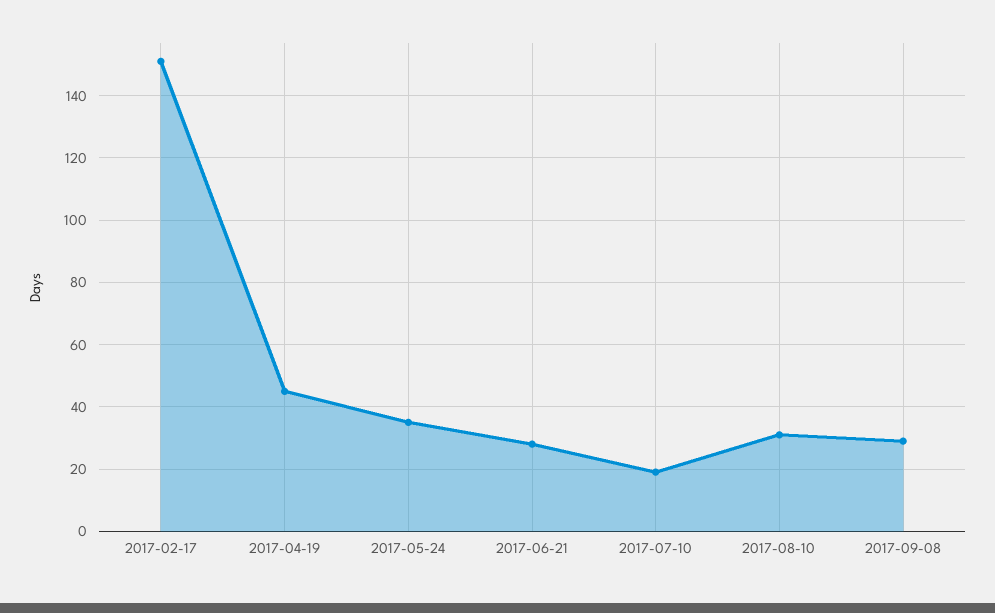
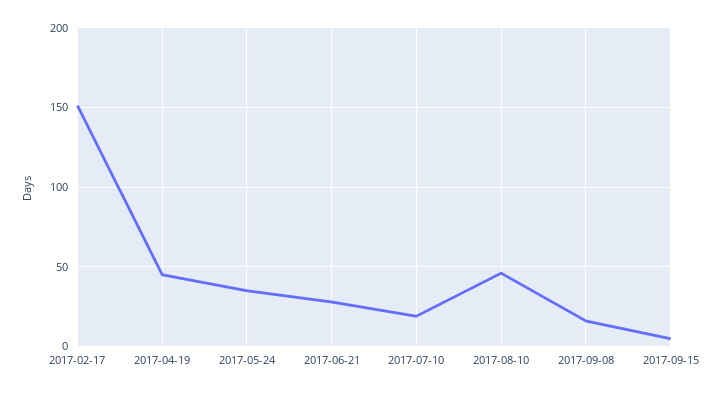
2017-08-10: 30 -> 45
2017-09-08: 30 -> 15
2017-09-15: none -> 5

